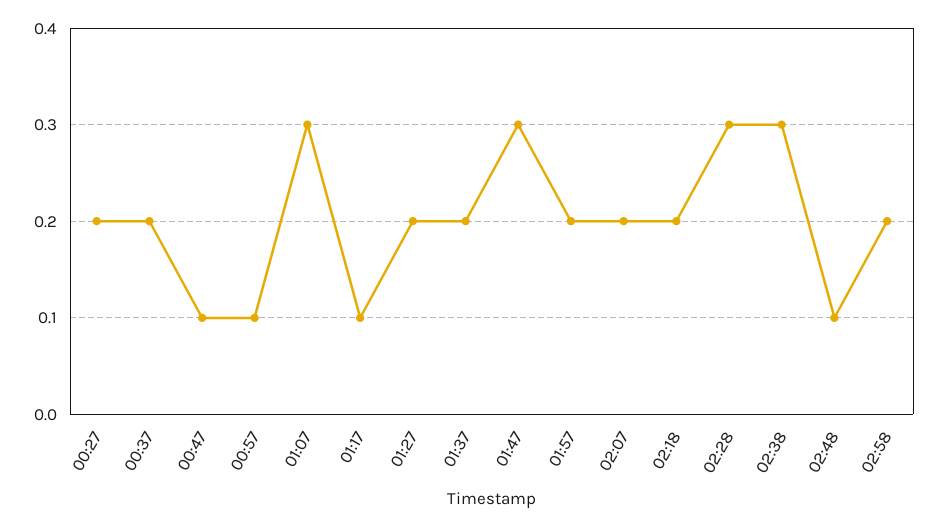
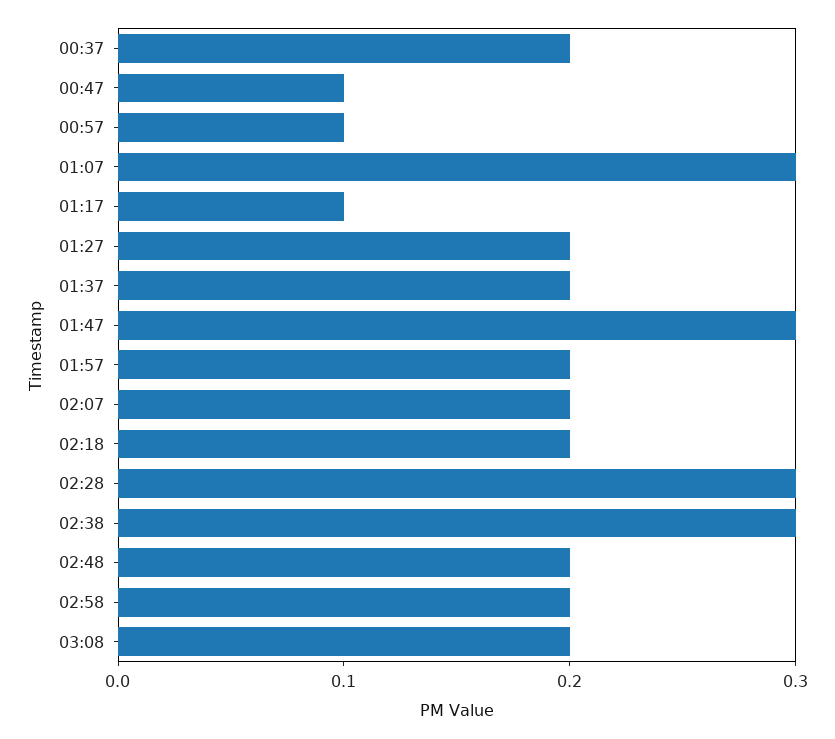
00:27: 0.2 -> none
02:48: 0.1 -> 0.2
03:08: none -> 0.2

